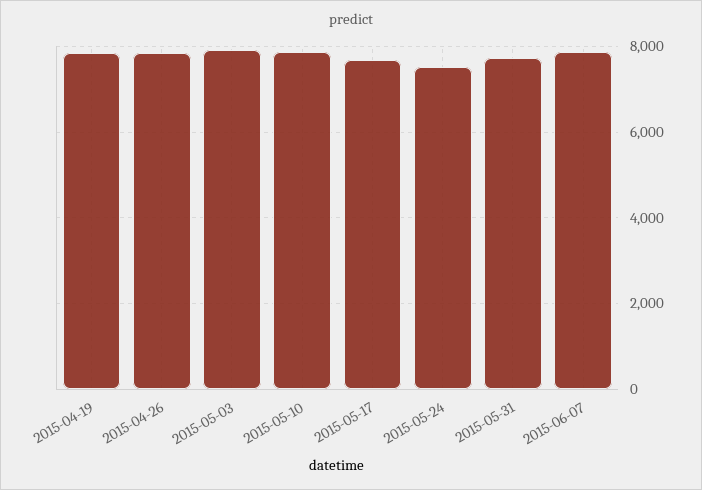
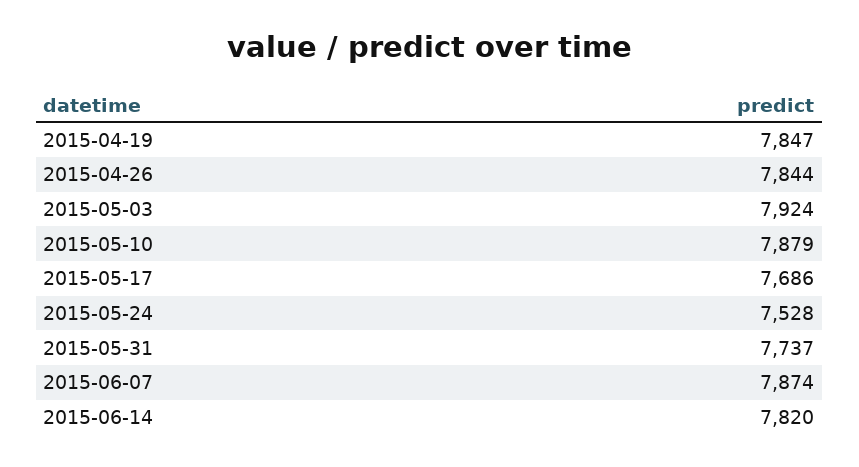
2015-06-14: none -> 7820

